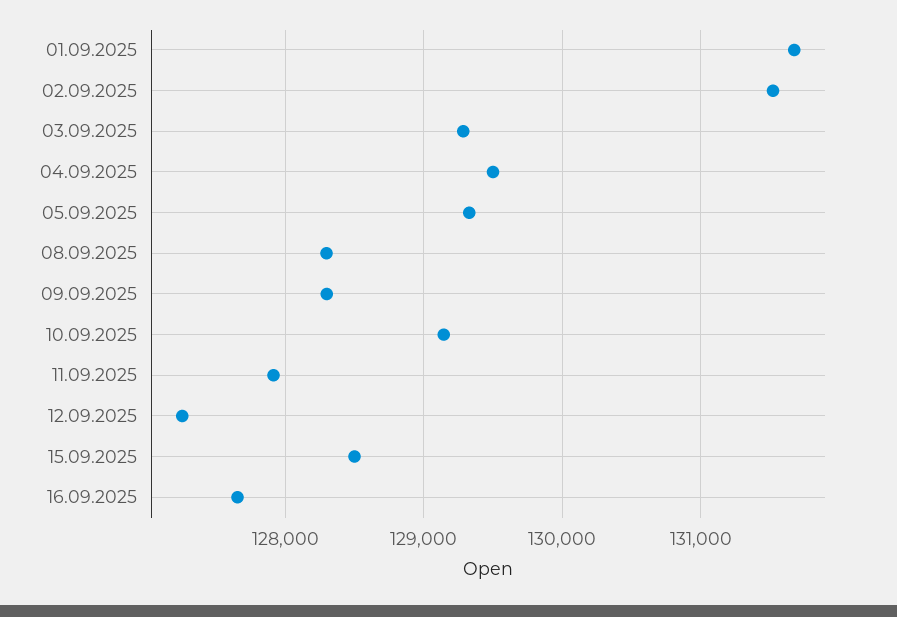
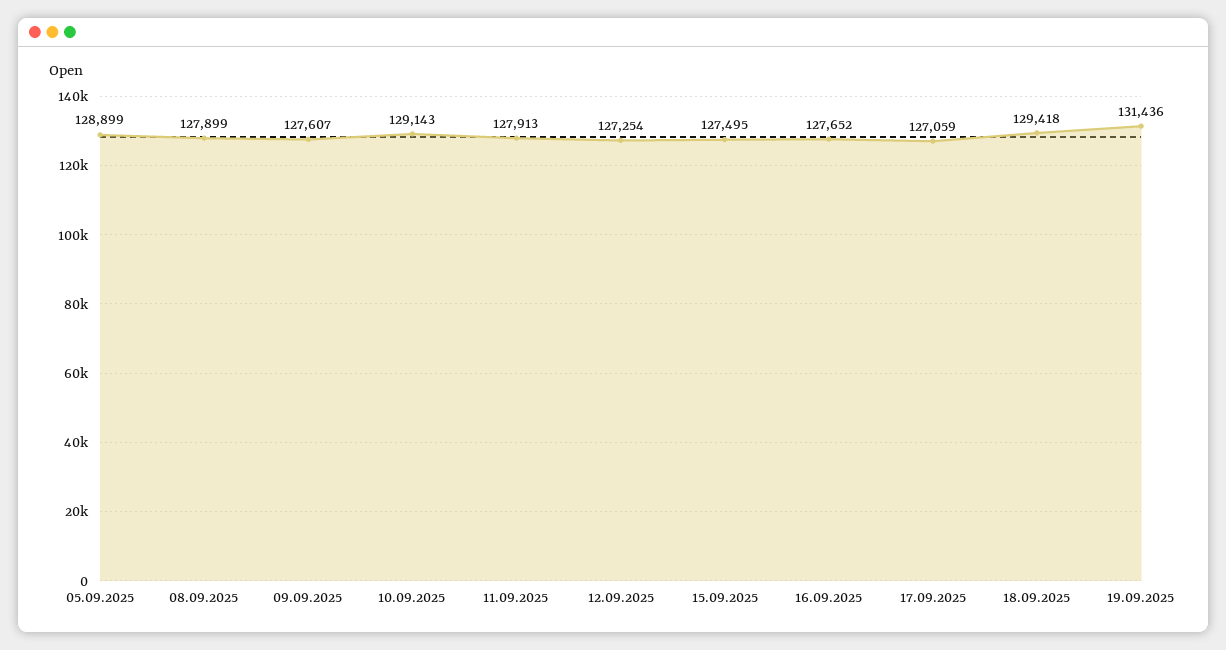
01.09.2025: 131700 -> none
02.09.2025: 131500 -> none
03.09.2025: 129300 -> none
04.09.2025: 129500 -> none
05.09.2025: 129300 -> 128899
08.09.2025: 128300 -> 127899
09.09.2025: 128300 -> 127607
15.09.2025: 128500 -> 127495
17.09.2025: none -> 127059
18.09.2025: none -> 129418
19.09.2025: none -> 131436

